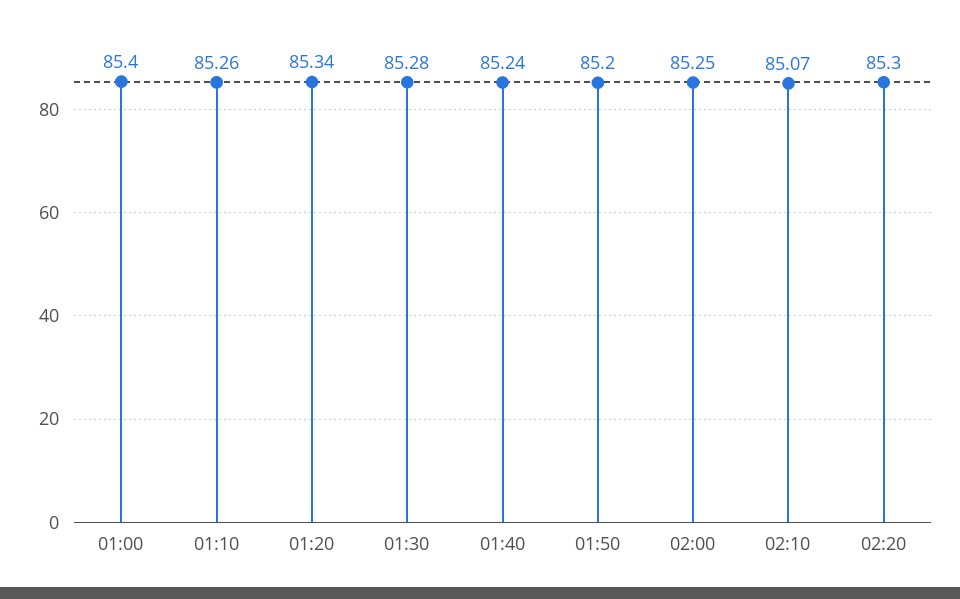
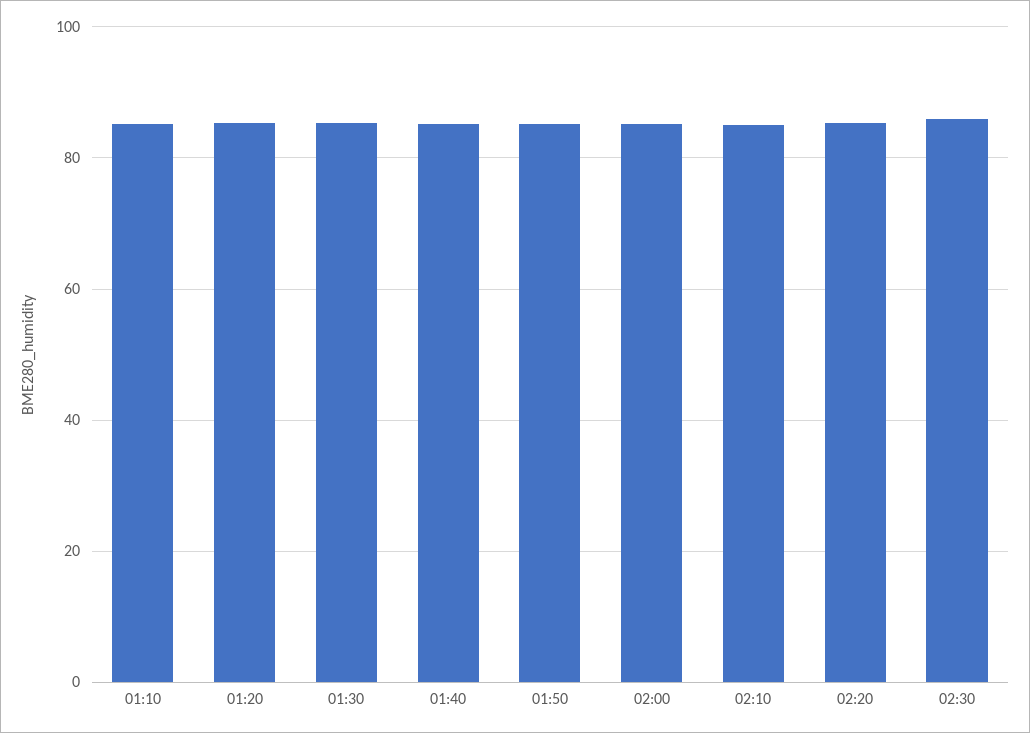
01:00: 85.4 -> none
02:30: none -> 86

